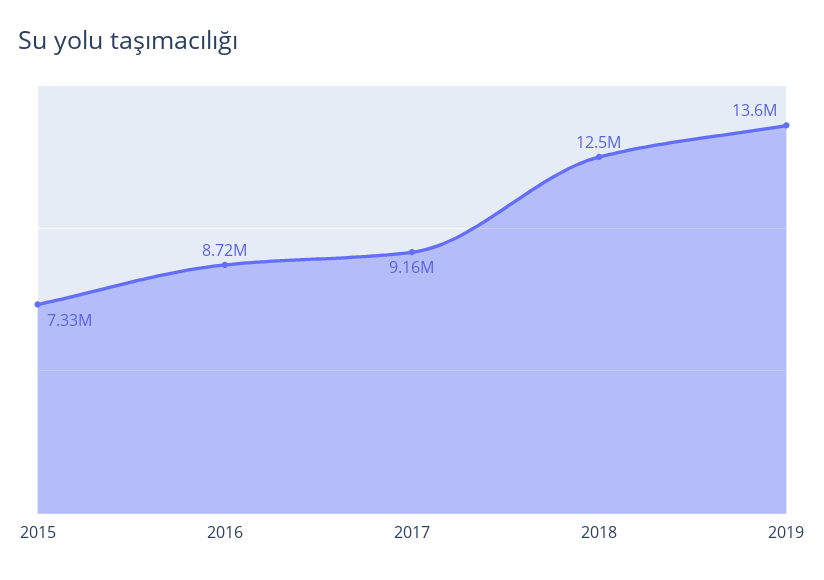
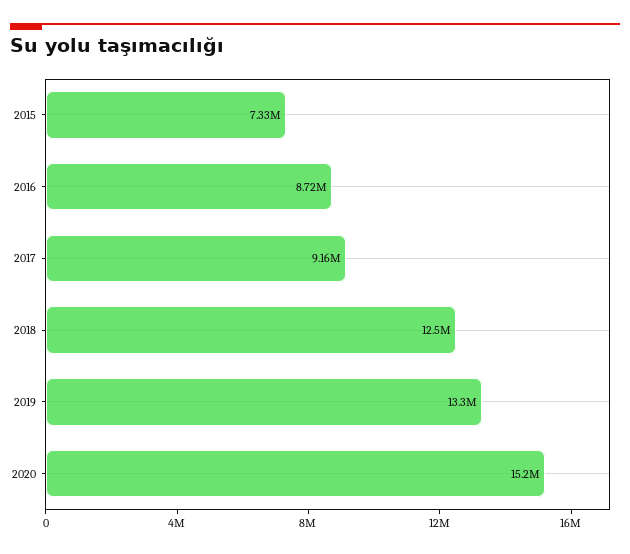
2019: 13600000 -> 13300000
2020: none -> 15200000

